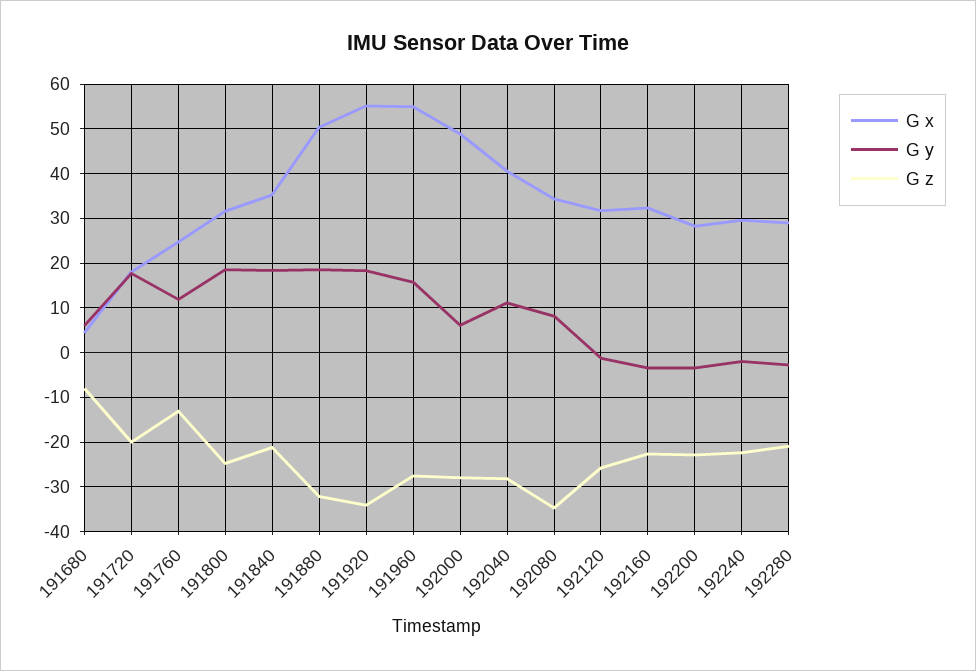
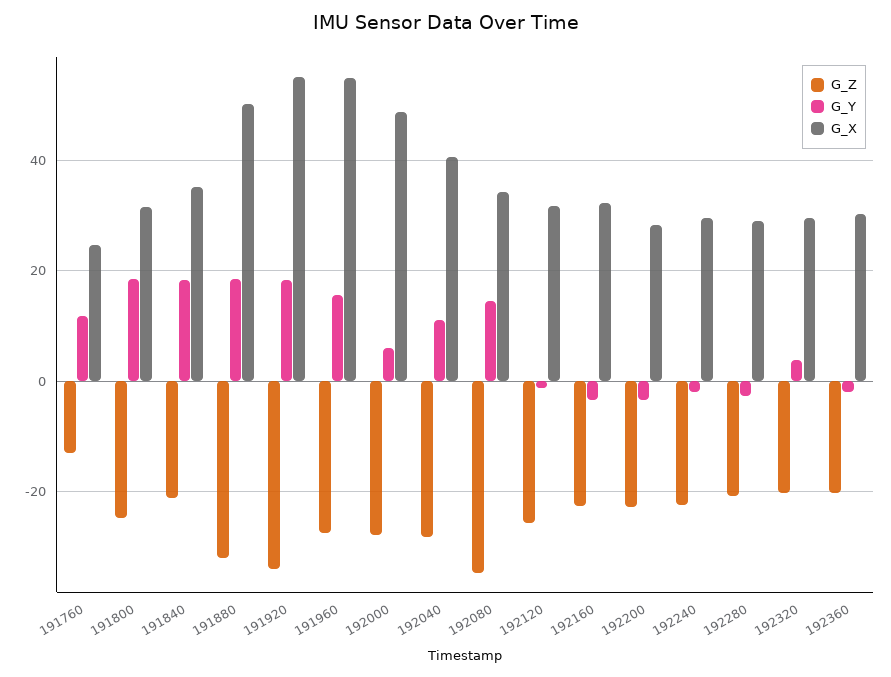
G x, 191680: 4 -> none
G y, 191680: 6 -> none
G z, 191680: -8 -> none
G x, 191720: 18 -> none
G y, 191720: 18 -> none
G z, 191720: -20 -> none
G y, 192080: 8 -> 14
G z, 192320: none -> -20
G y, 192320: none -> 4
G x, 192320: none -> 30
G z, 192360: none -> -20
G y, 192360: none -> -2
G x, 192360: none -> 30

